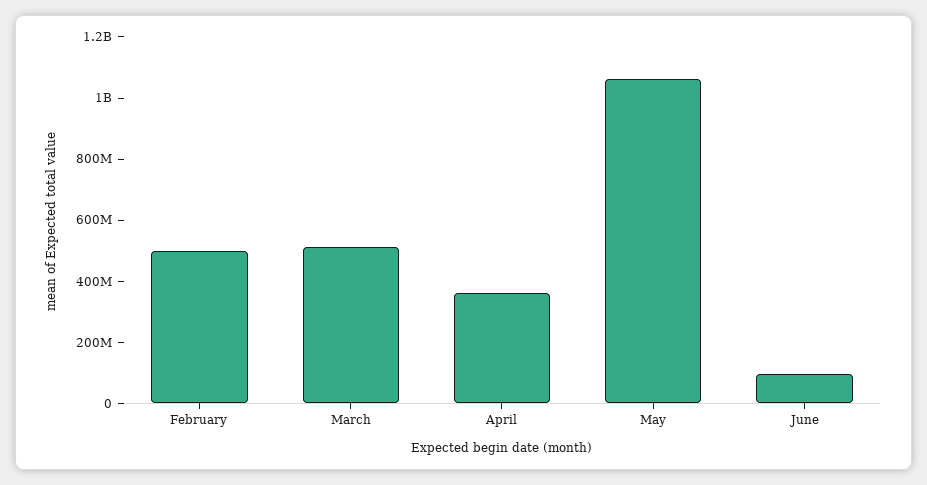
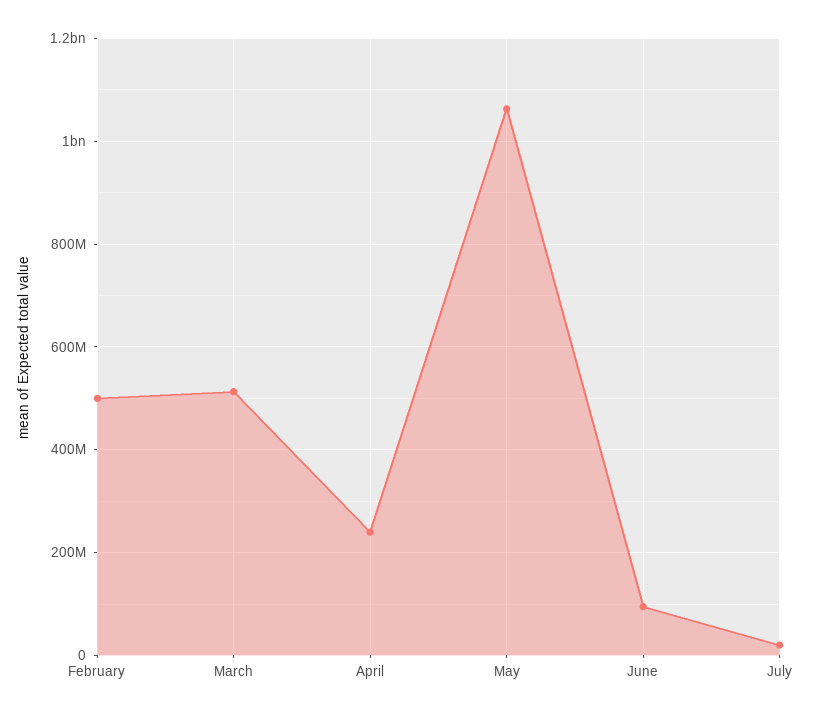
April: 350000000 -> 240000000
July: none -> 20000000

